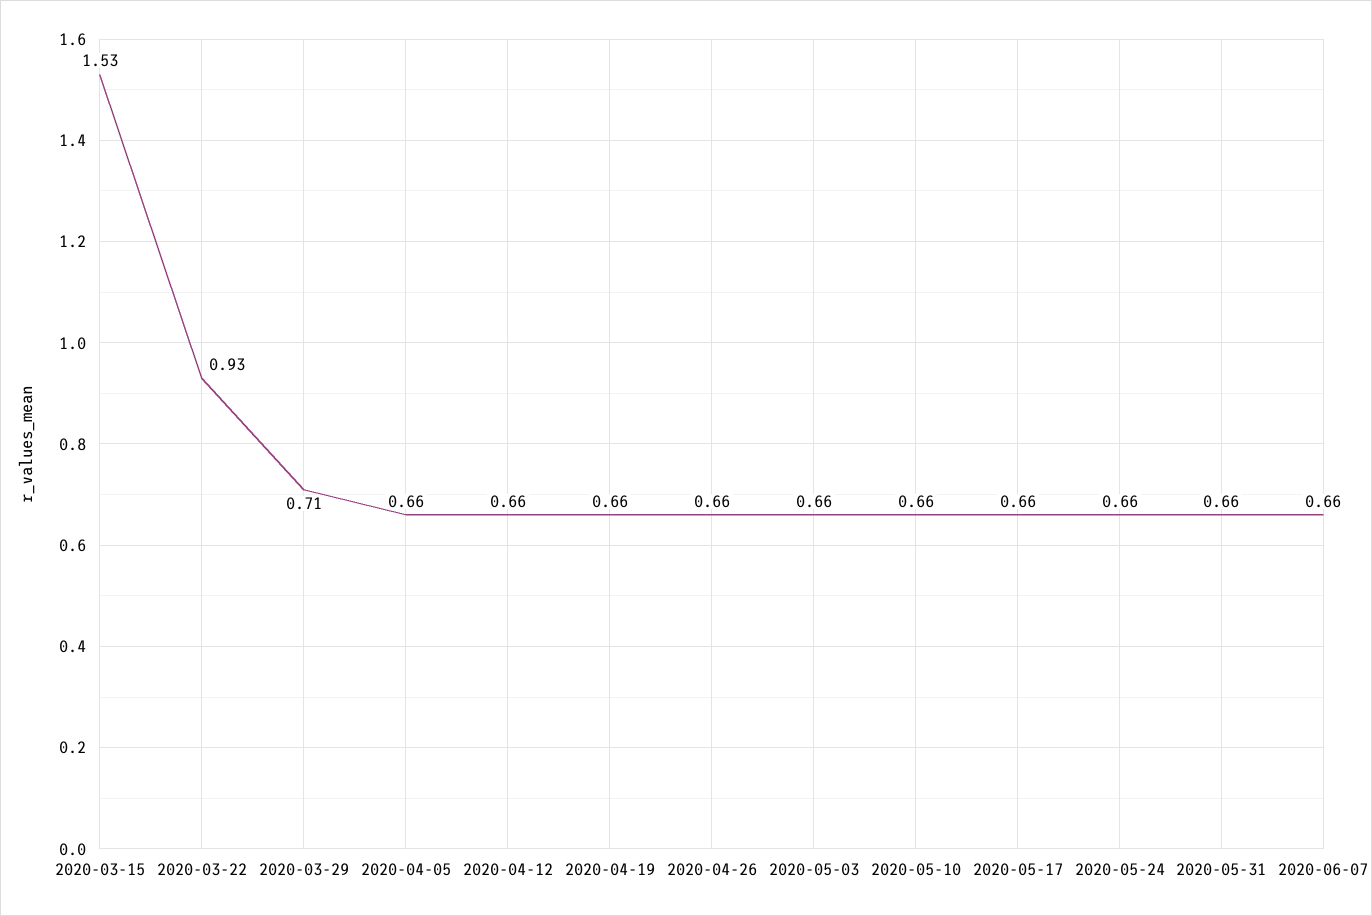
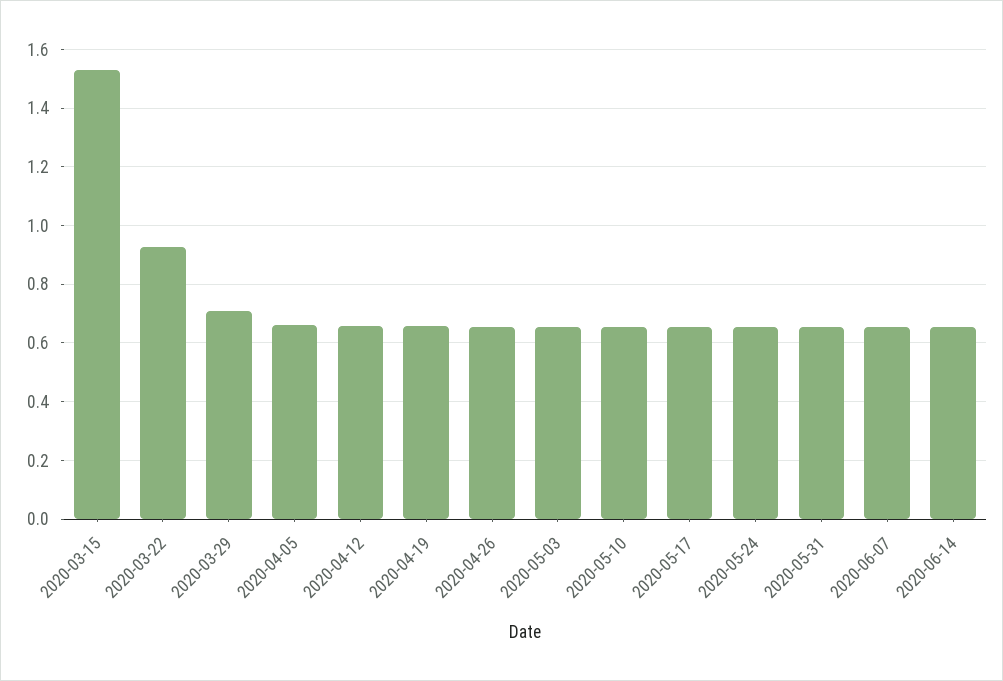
2020-06-14: none -> 0.65

